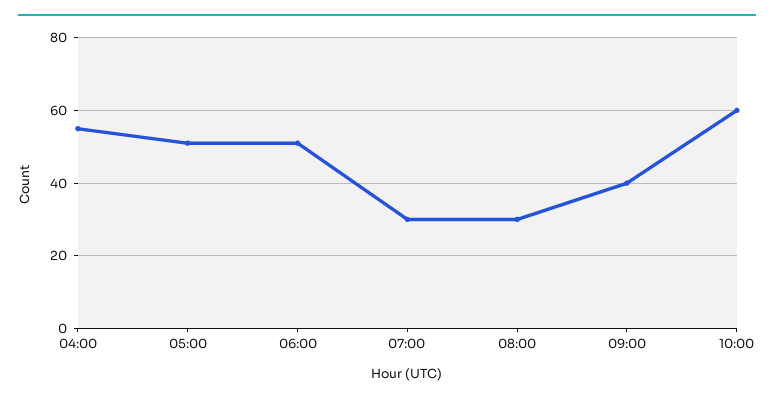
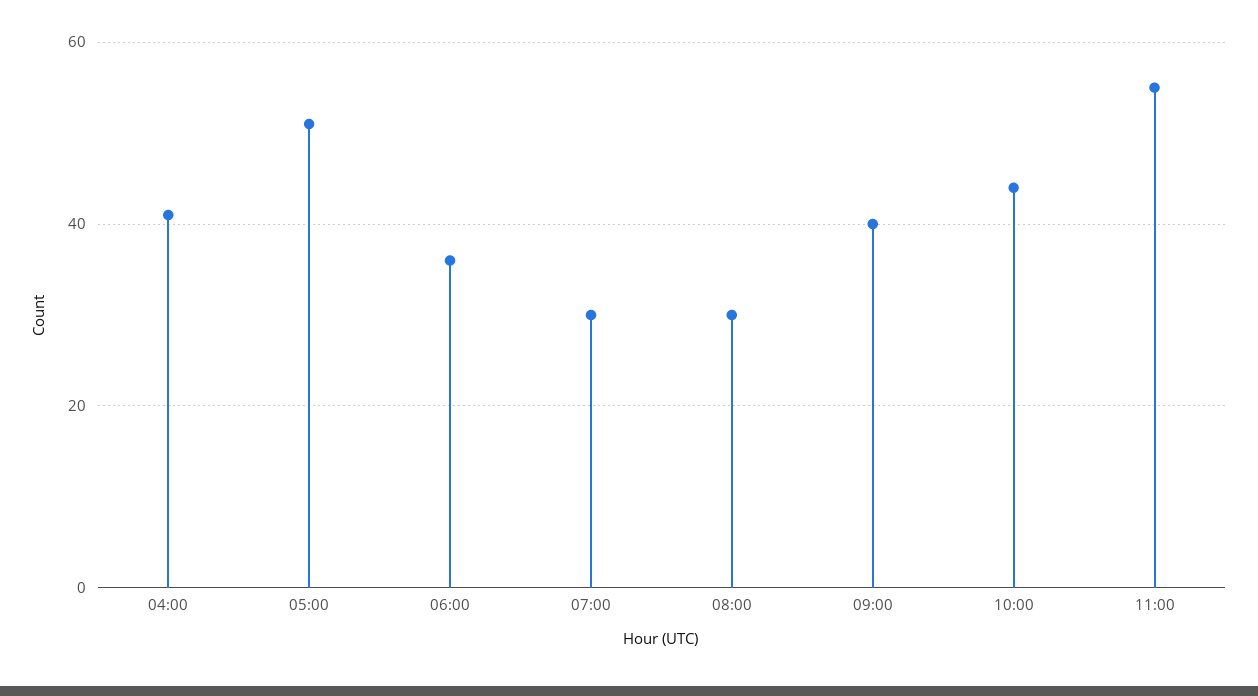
04:00: 55 -> 40
06:00: 50 -> 35
10:00: 60 -> 45
11:00: none -> 55

